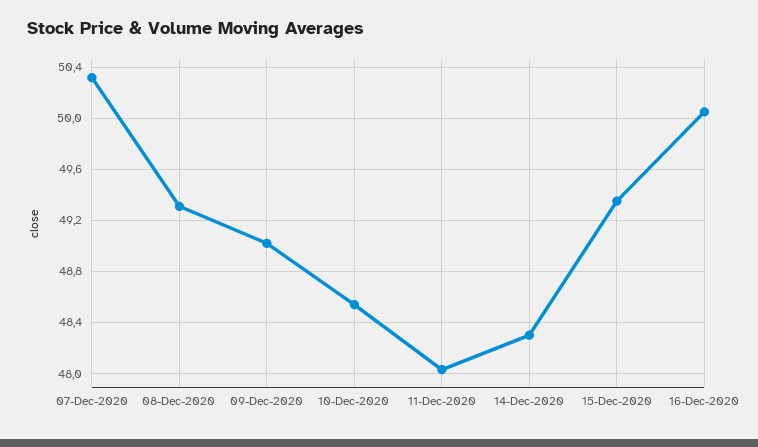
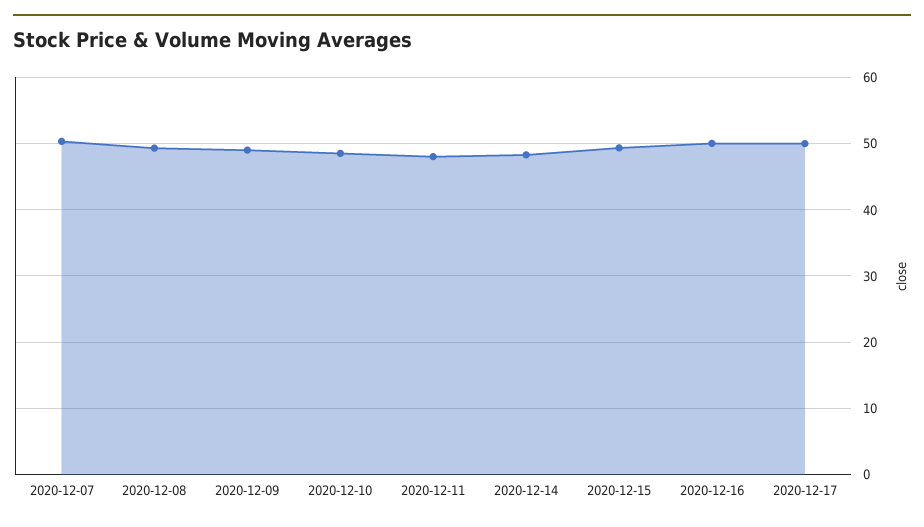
2020-12-17: none -> 50

